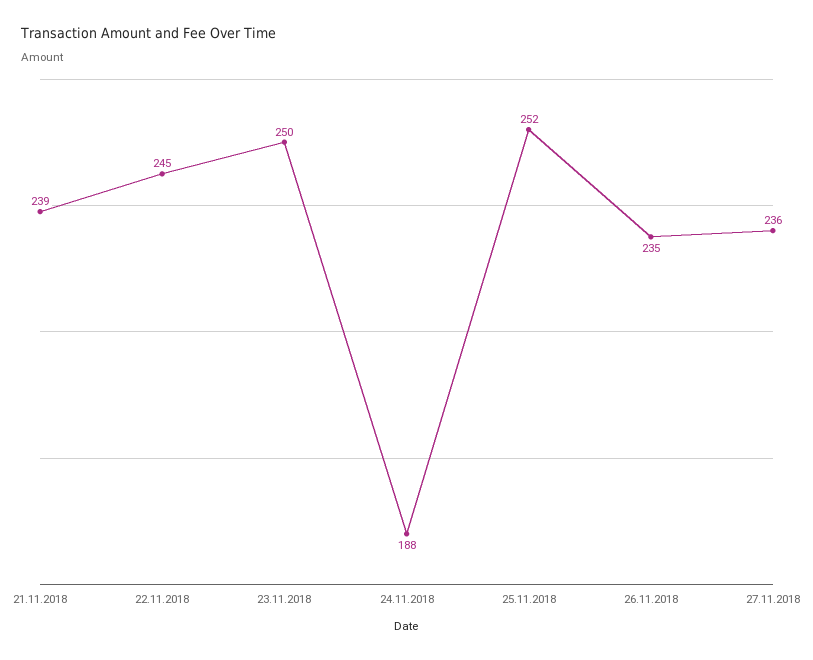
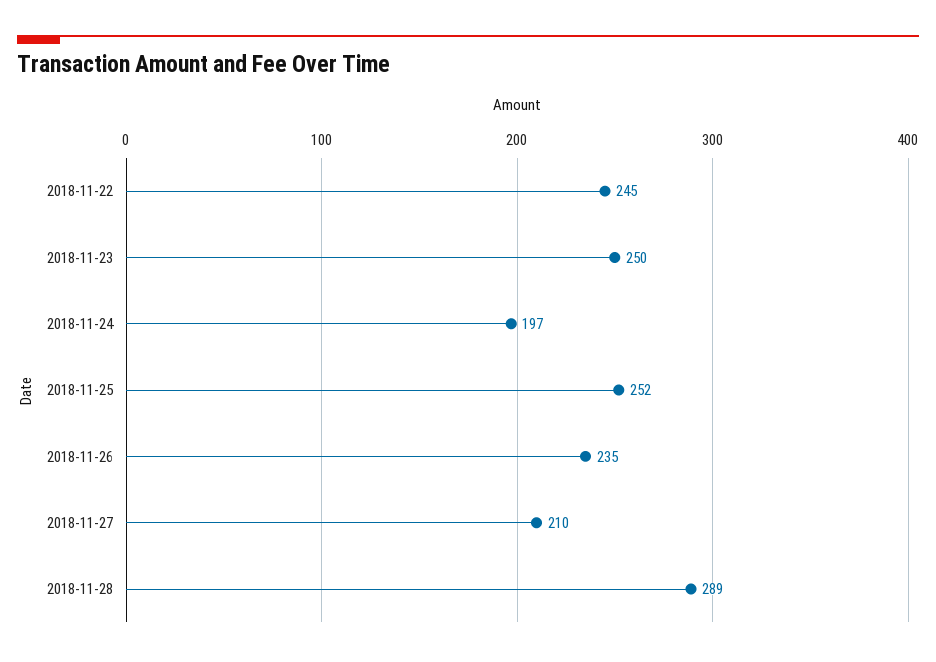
21.11.2018: 239 -> none
24.11.2018: 188 -> 197
27.11.2018: 236 -> 210
2018-11-28: none -> 289

